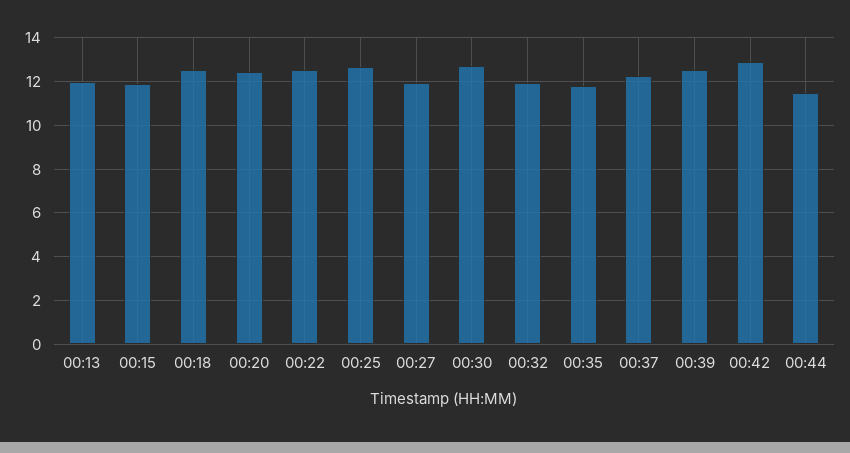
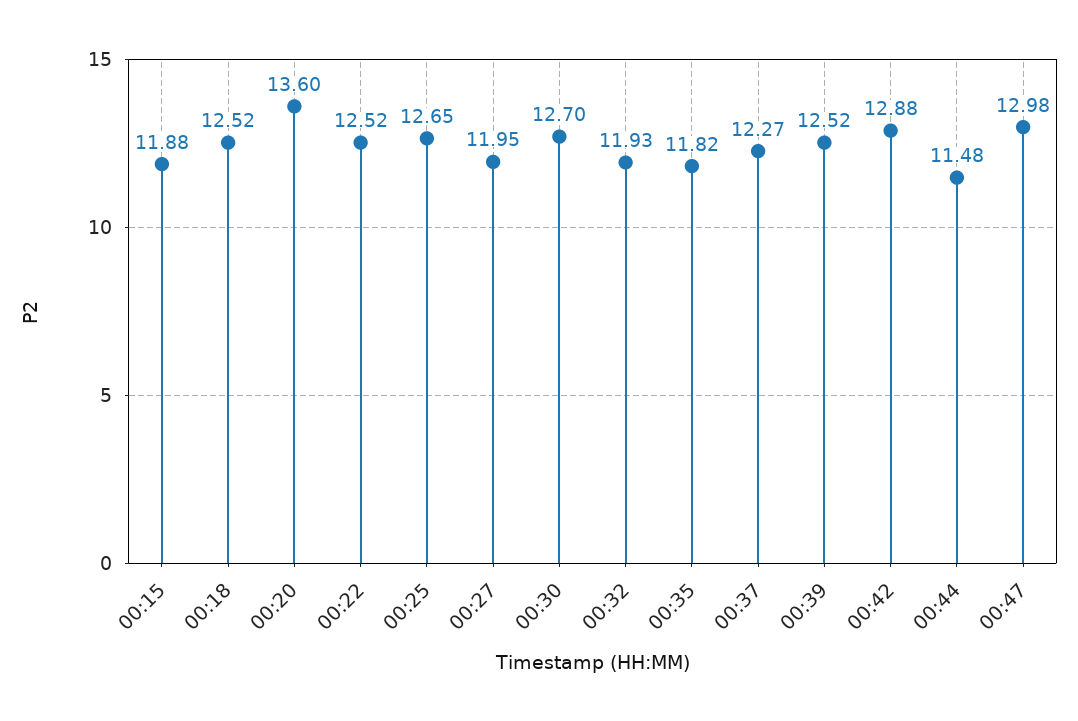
00:13: 12 -> none
00:20: 12.5 -> 13.6
00:47: none -> 12.98

